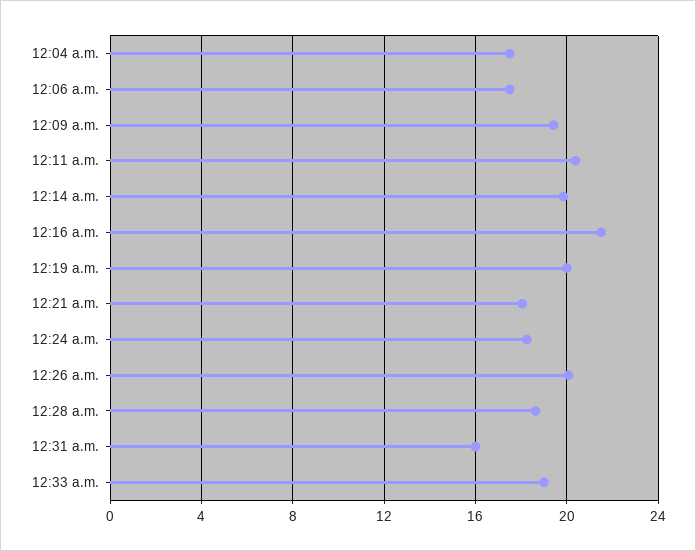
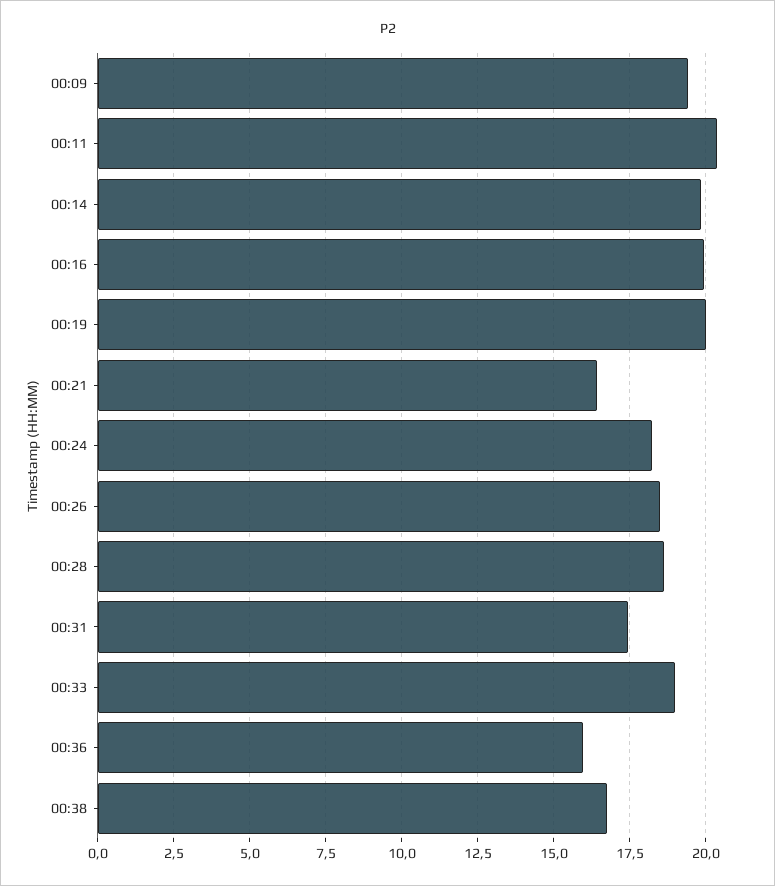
12:04 a.m.: 17.5 -> none
12:06 a.m.: 17.5 -> none
12:16 a.m.: 21.5 -> 20
12:21 a.m.: 18 -> 16.5
12:26 a.m.: 20 -> 18.5
12:31 a.m.: 16 -> 17.5
00:36: none -> 16
00:38: none -> 16.75

